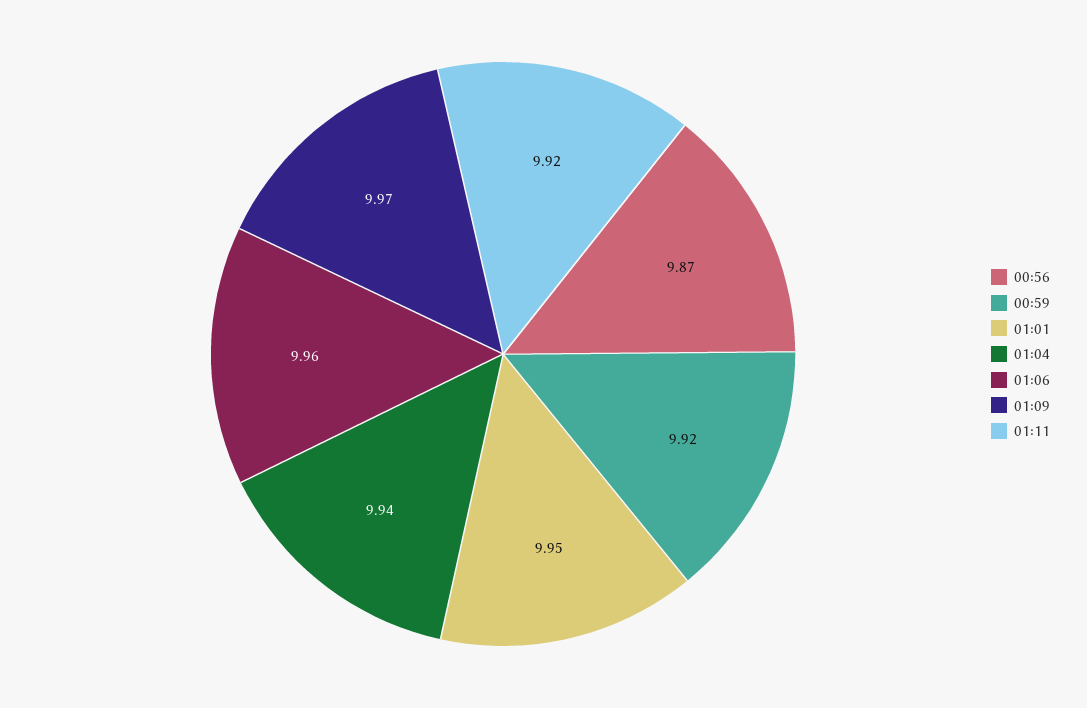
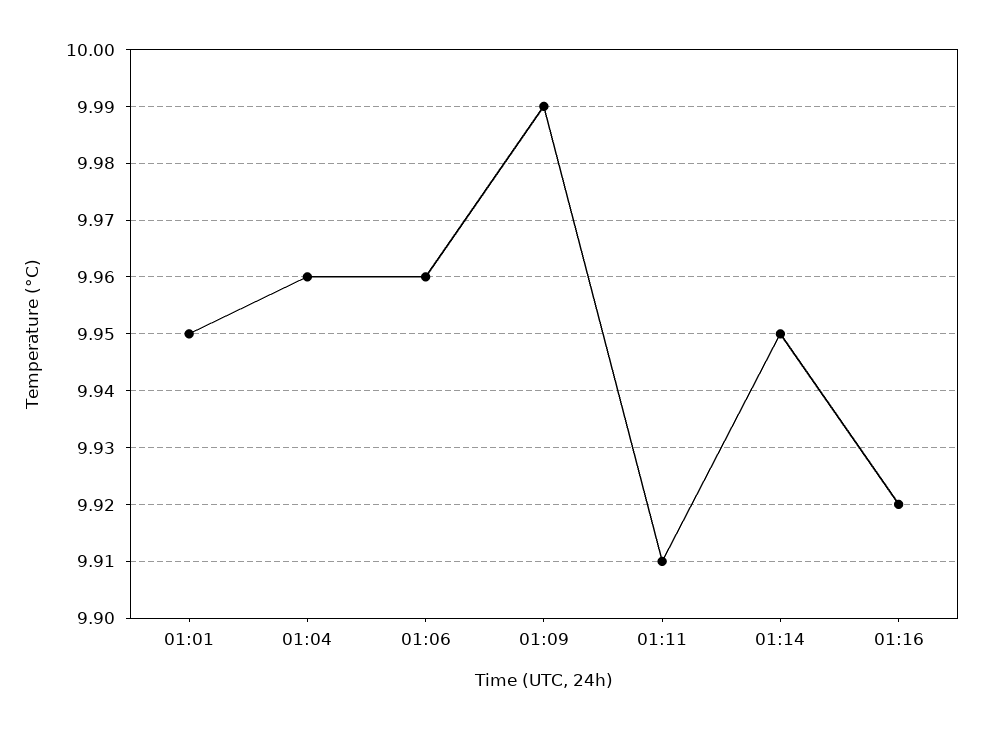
00:56: 9.87 -> none
00:59: 9.92 -> none
01:04: 9.94 -> 9.96
01:09: 9.97 -> 9.99
01:11: 9.92 -> 9.91
01:14: none -> 9.95
01:16: none -> 9.92

